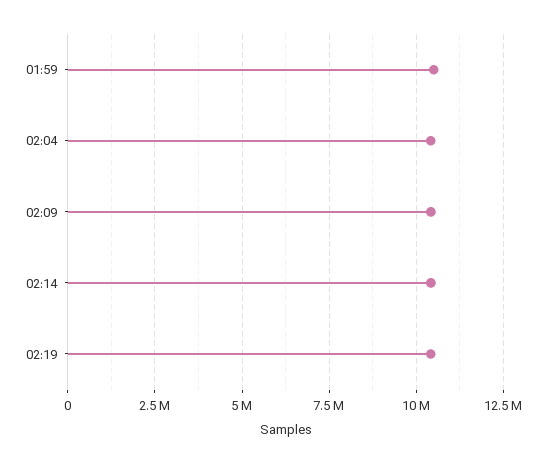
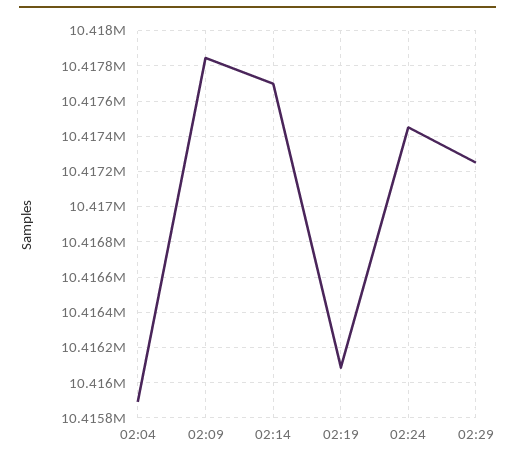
01:59: 10500000 -> none
02:24: none -> 10417450
02:29: none -> 10417250

